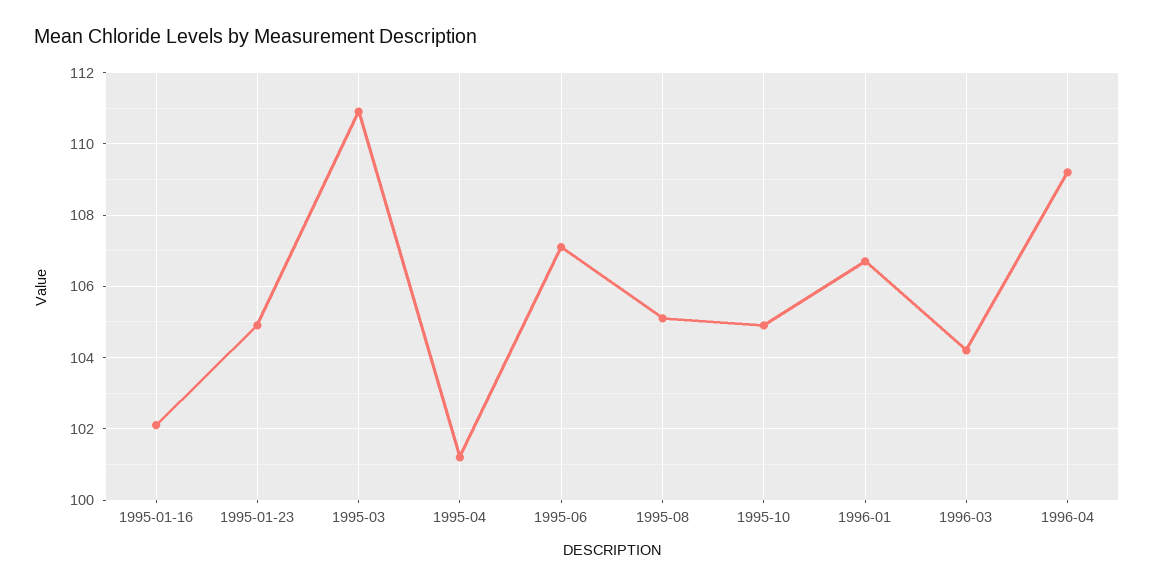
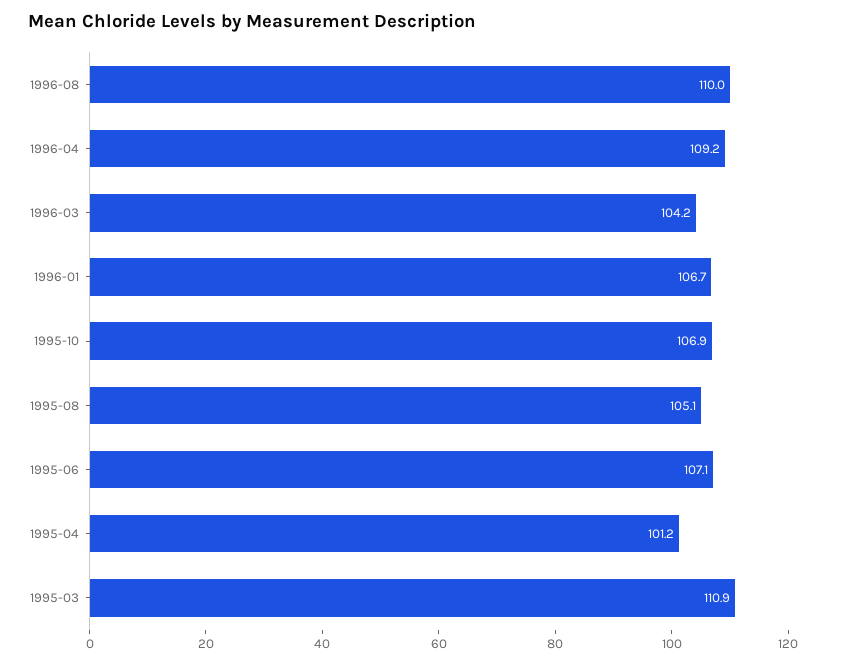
1995-01-16: 102 -> none
1995-01-23: 105 -> none
1995-10: 105 -> 106.9
1996-08: none -> 110

